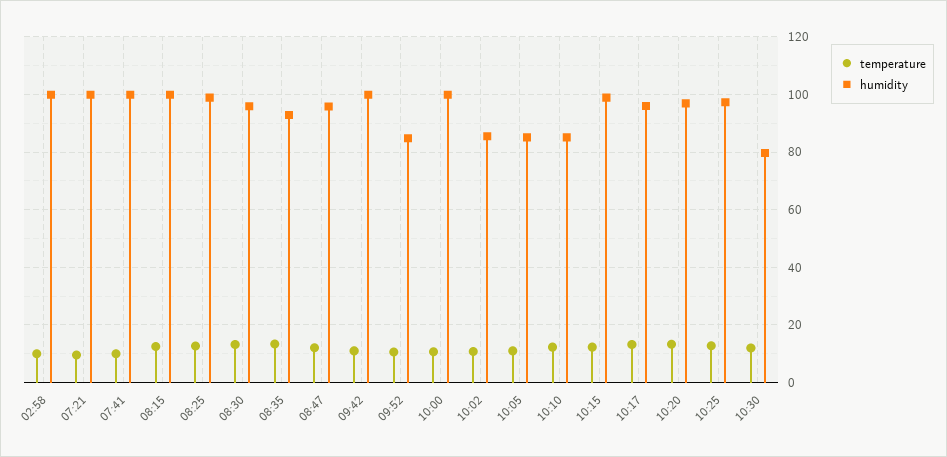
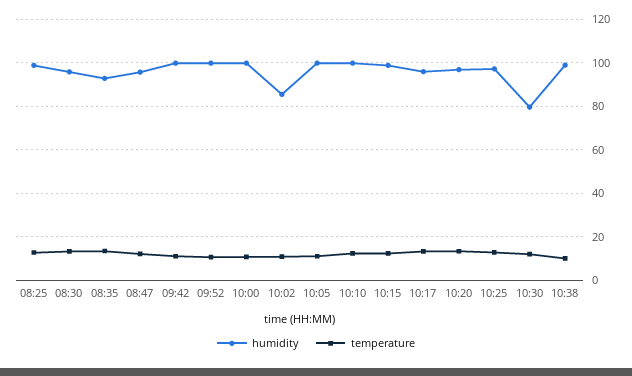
temperature, 02:58: 10 -> none
humidity, 02:58: 100 -> none
temperature, 07:21: 10 -> none
humidity, 07:21: 100 -> none
temperature, 07:41: 10 -> none
humidity, 07:41: 100 -> none
temperature, 08:15: 12.5 -> none
humidity, 08:15: 100 -> none
humidity, 09:52: 85 -> 100
humidity, 10:05: 85 -> 100
humidity, 10:10: 85 -> 100
humidity, 10:38: none -> 100
temperature, 10:38: none -> 10

